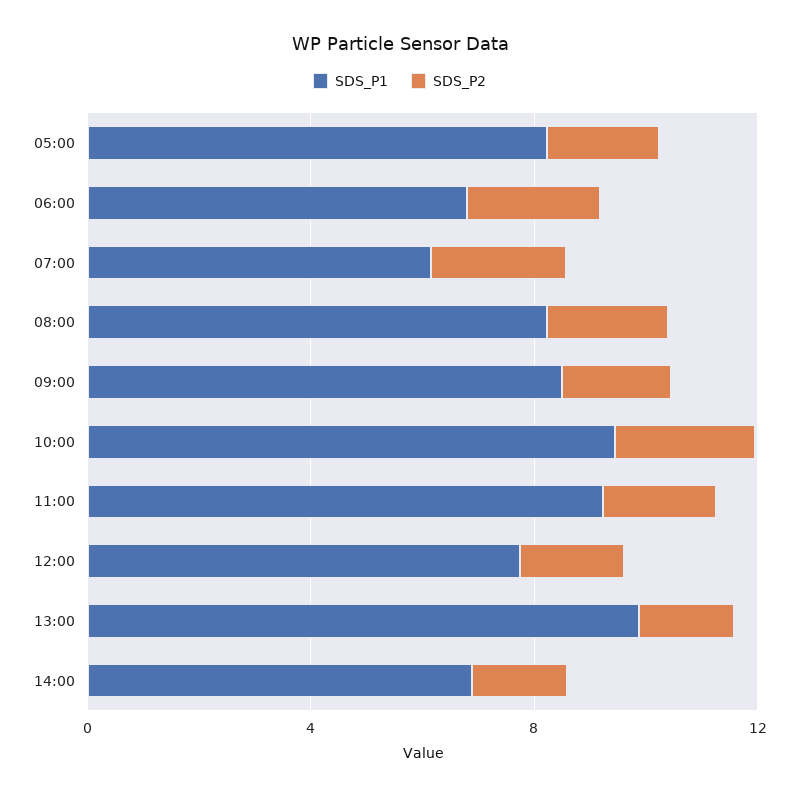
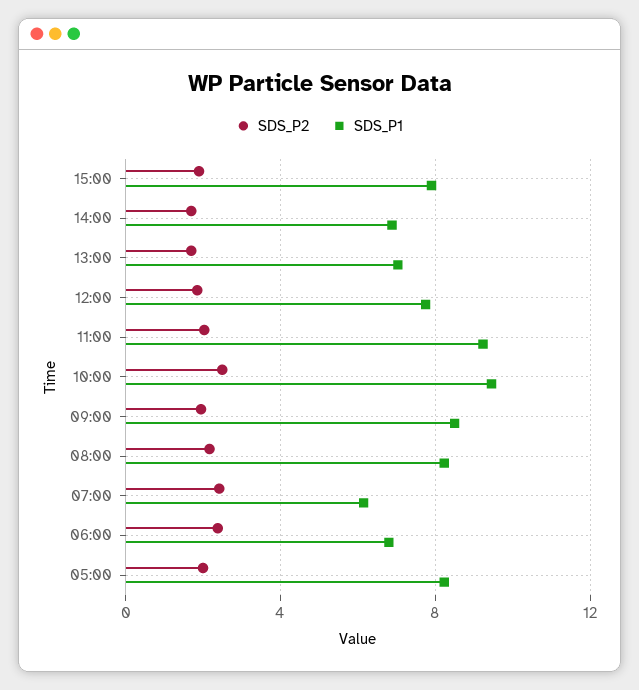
SDS_P1, 13:00: 10 -> 7
SDS_P2, 15:00: none -> 2
SDS_P1, 15:00: none -> 8

